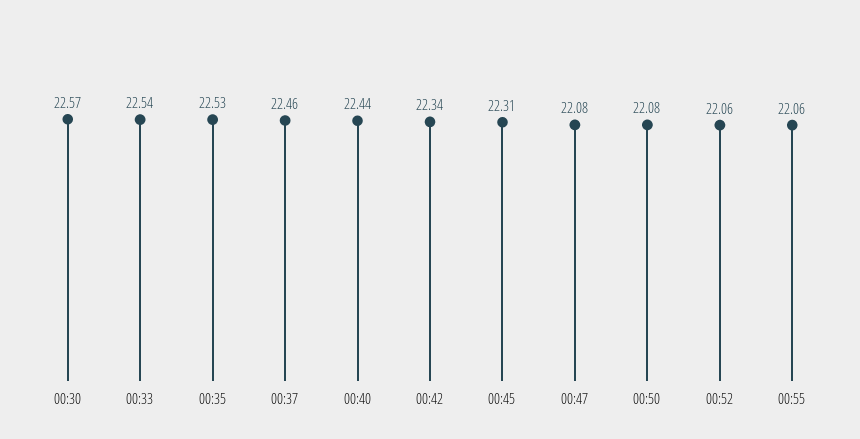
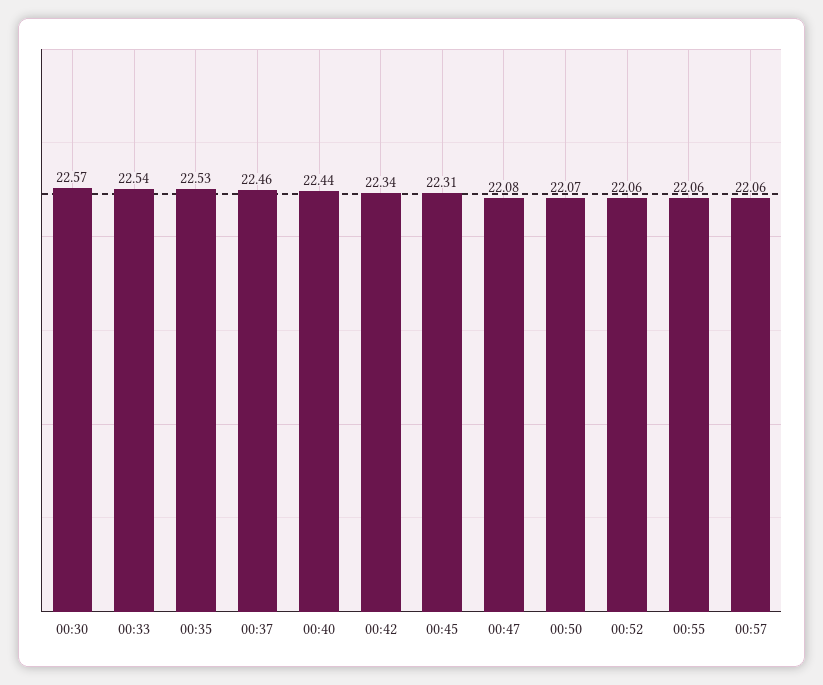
00:50: 22.08 -> 22.07
00:57: none -> 22.06

